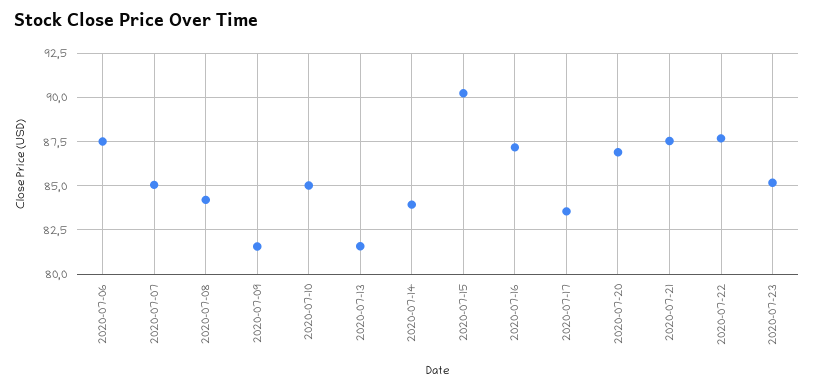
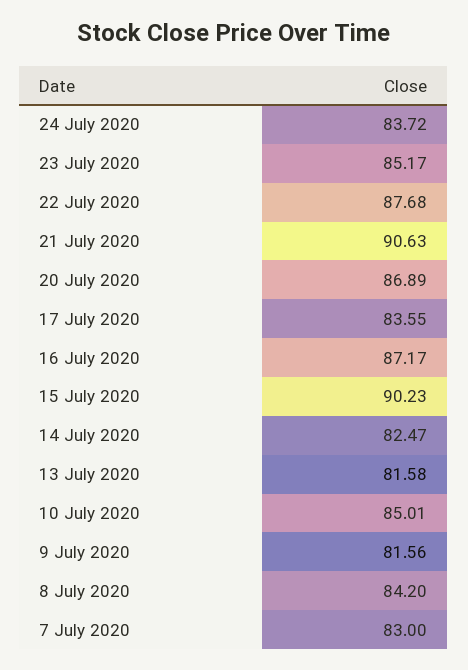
2020-07-06: 87.5 -> none
2020-07-07: 85 -> 83
2020-07-14: 84 -> 82.47
2020-07-21: 87.5 -> 90.63
24 July 2020: none -> 83.72

